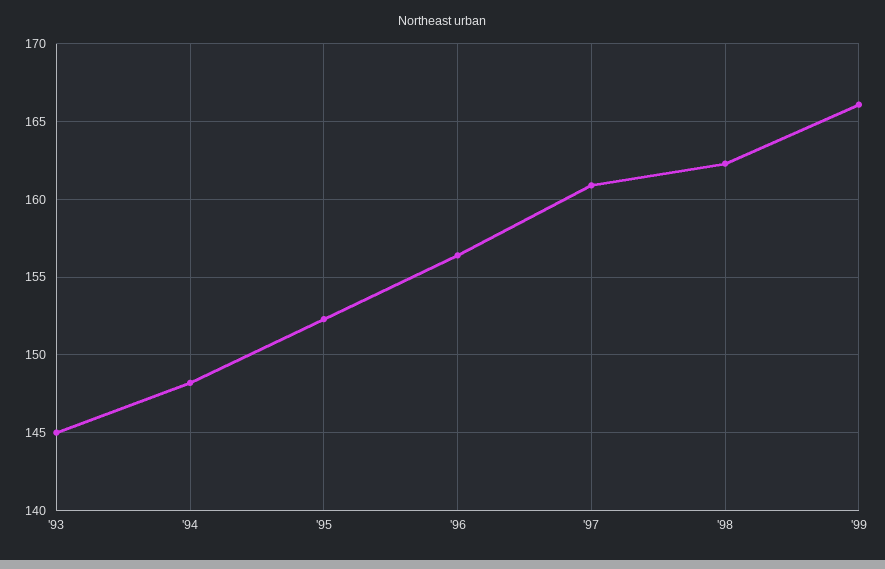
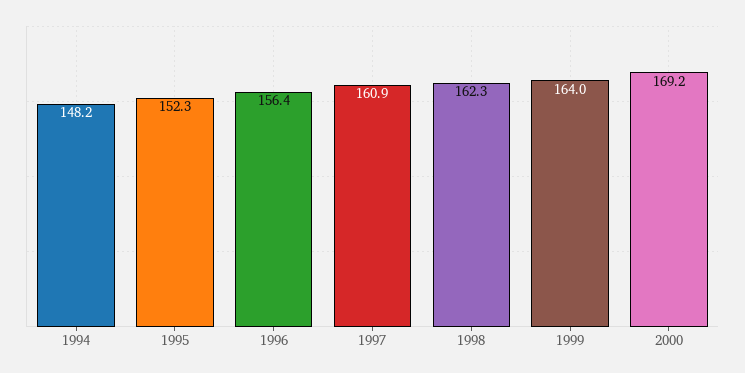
'93: 145 -> none
'99: 166 -> 164
2000: none -> 169.2

